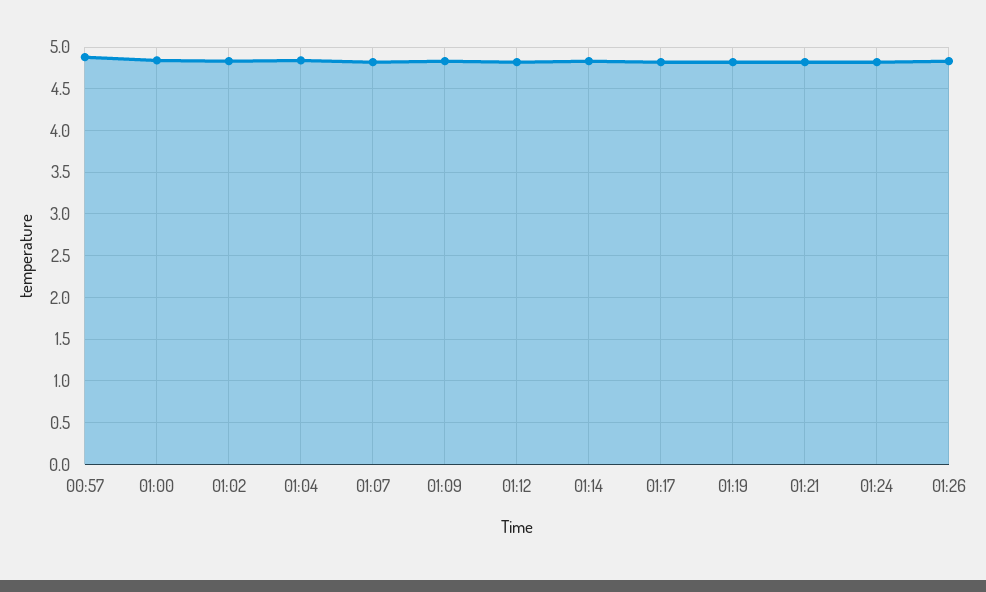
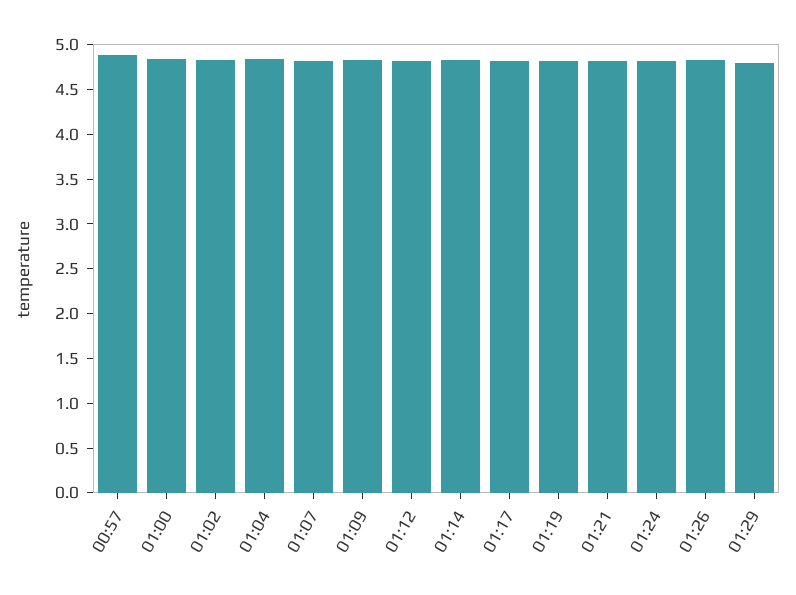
01:29: none -> 4.8

